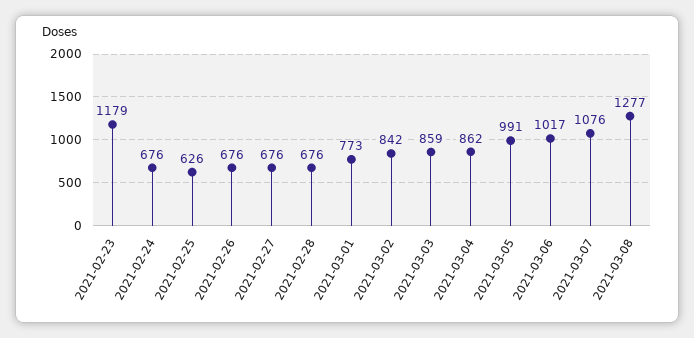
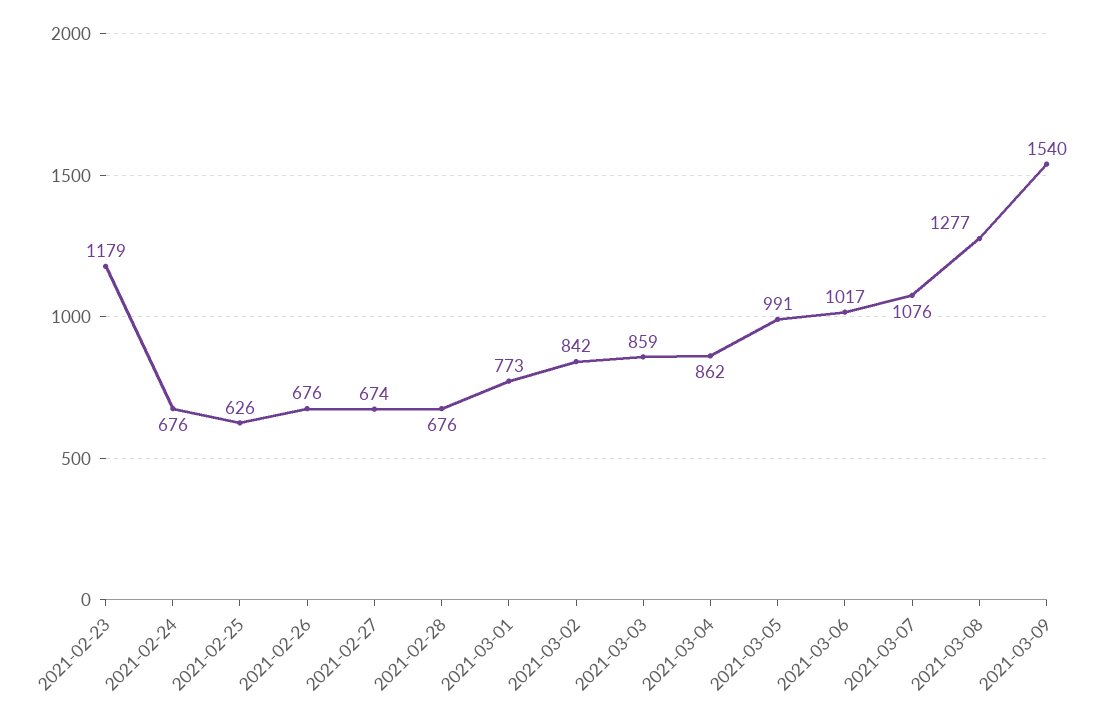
2021-02-27: 676 -> 674
2021-03-09: none -> 1540

